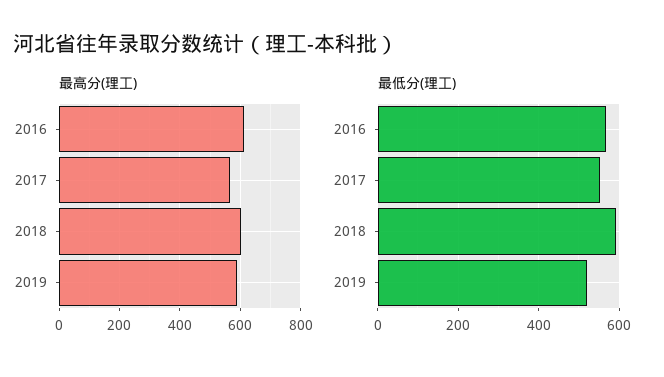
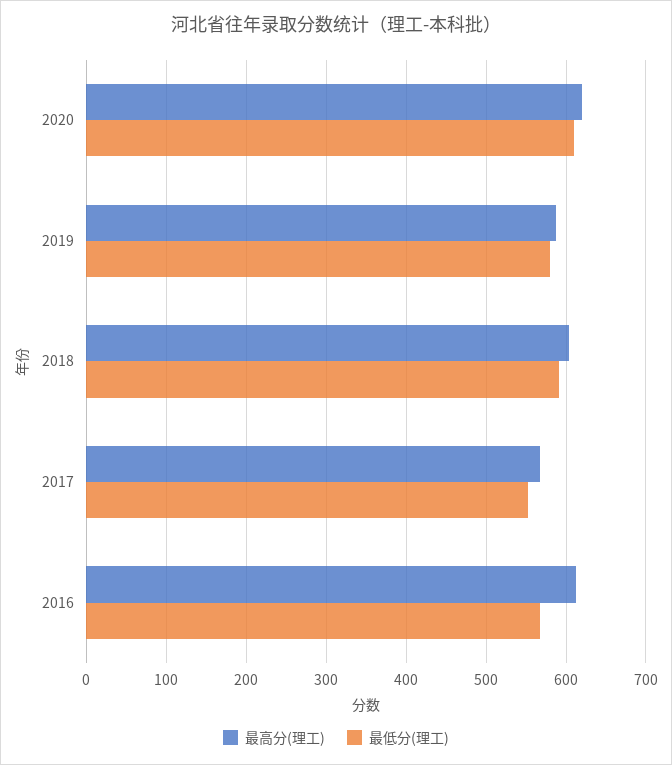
最低分(理工), 2019: 520 -> 580
最高分(理工), 2020: none -> 620
最低分(理工), 2020: none -> 610

